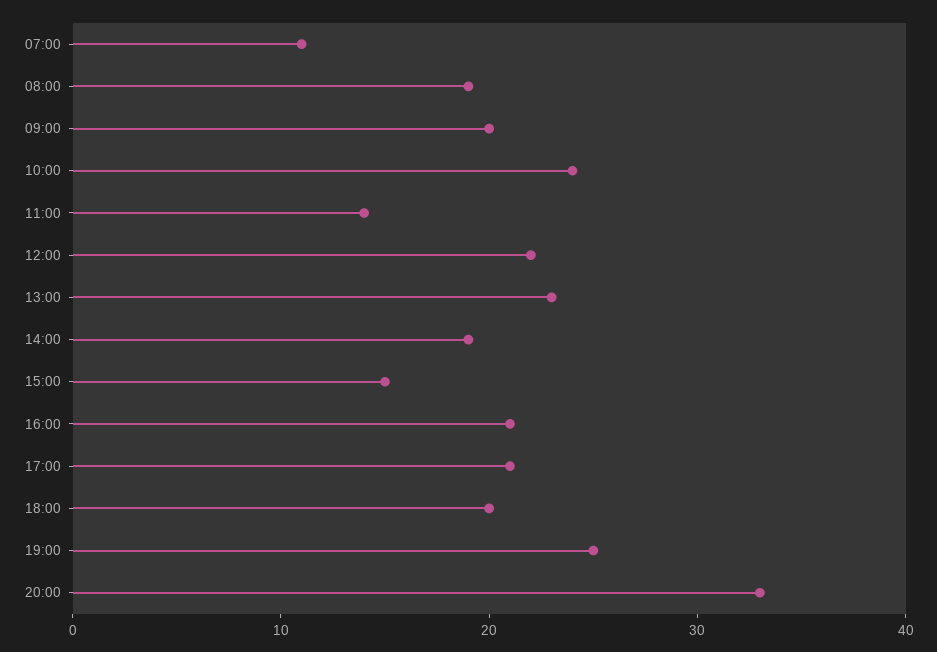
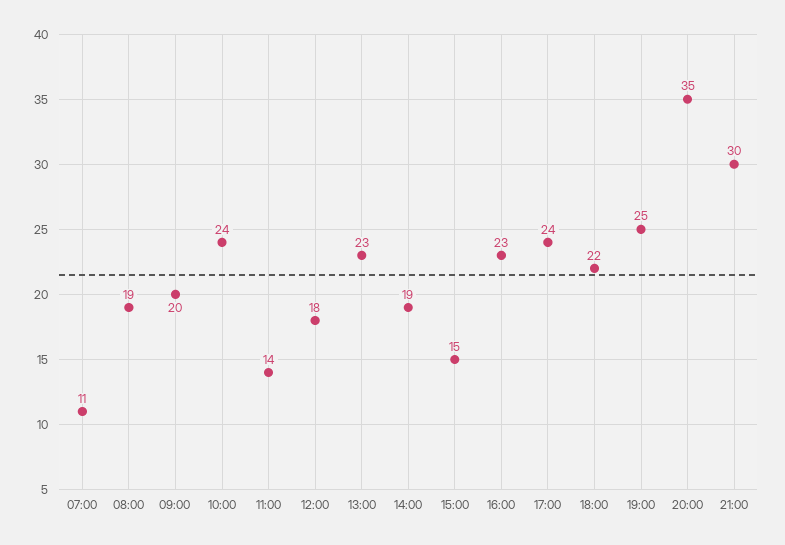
12:00: 22 -> 18
16:00: 21 -> 23
17:00: 21 -> 24
18:00: 20 -> 22
20:00: 33 -> 35
21:00: none -> 30

